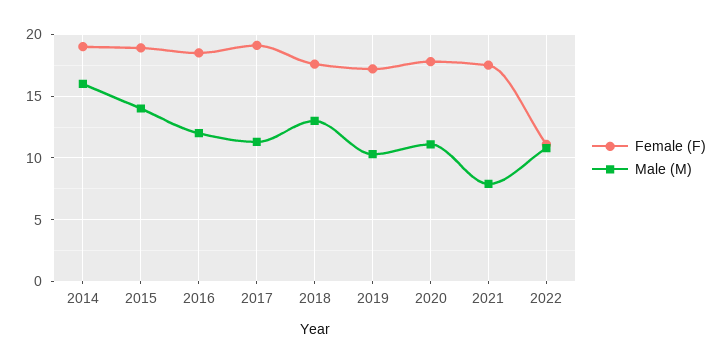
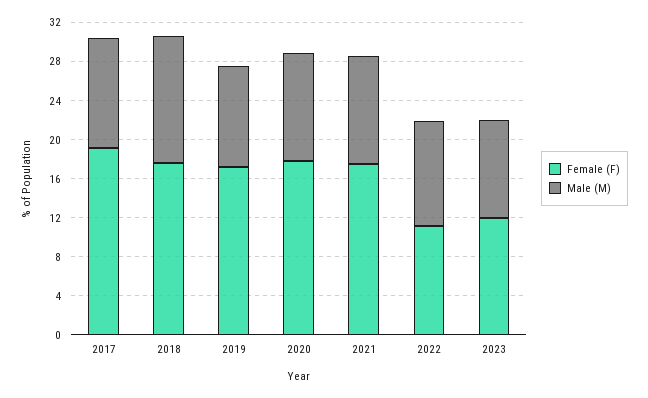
Female (F), 2014: 19 -> none
Male (M), 2014: 16 -> none
Female (F), 2015: 19 -> none
Male (M), 2015: 14 -> none
Female (F), 2016: 18.5 -> none
Male (M), 2016: 12 -> none
Male (M), 2021: 8 -> 11
Female (F), 2023: none -> 12
Male (M), 2023: none -> 10

